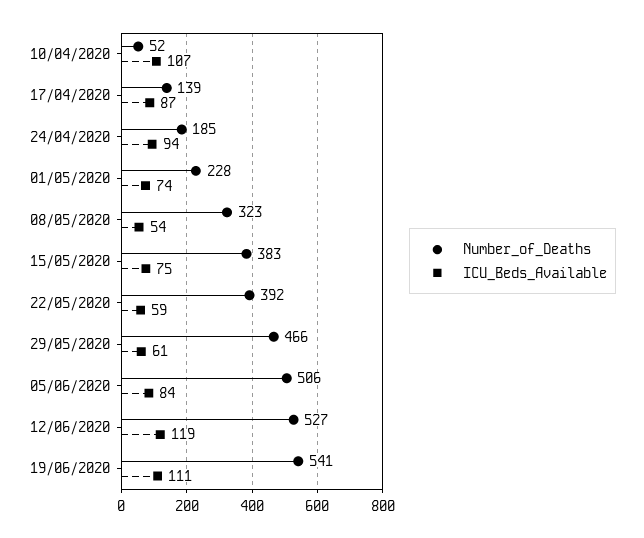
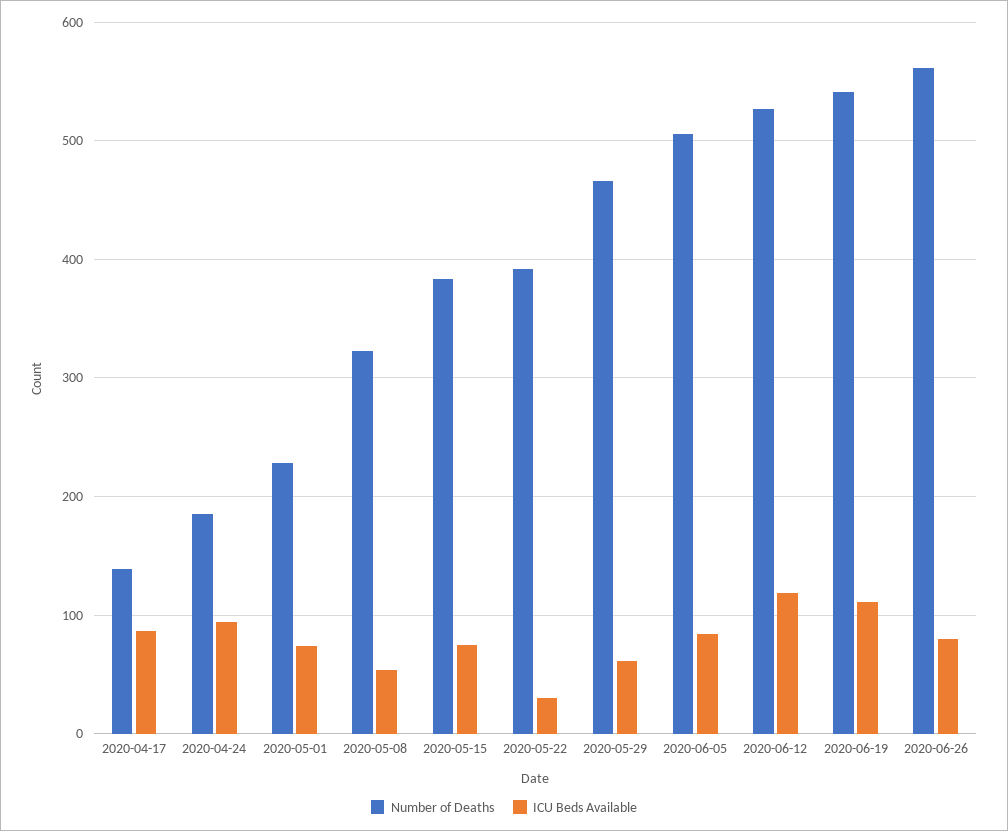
Number_of_Deaths, 10/04/2020: 52 -> none
ICU_Beds_Available, 10/04/2020: 107 -> none
ICU_Beds_Available, 22/05/2020: 59 -> 30
Number_of_Deaths, 2020-06-26: none -> 560
ICU_Beds_Available, 2020-06-26: none -> 80

